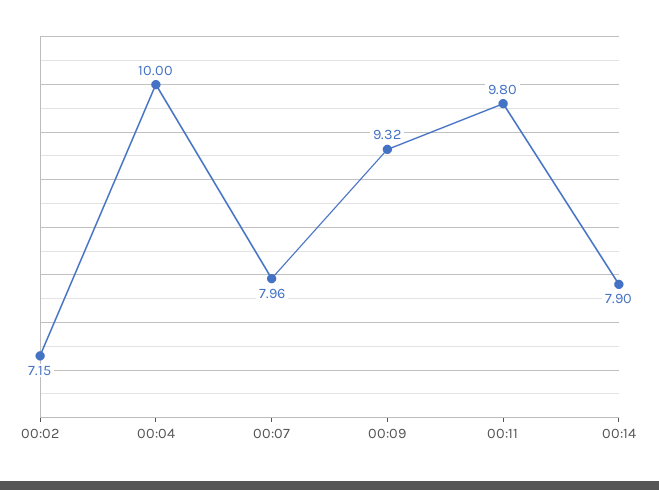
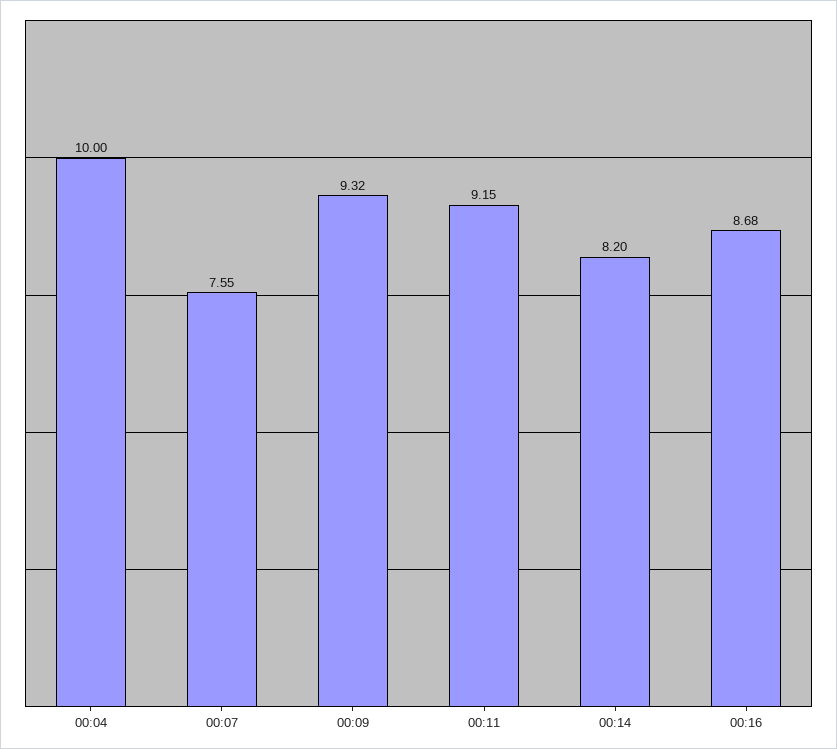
00:02: 7.15 -> none
00:07: 7.96 -> 7.55
00:11: 9.8 -> 9.15
00:14: 7.9 -> 8.2
00:16: none -> 8.68

